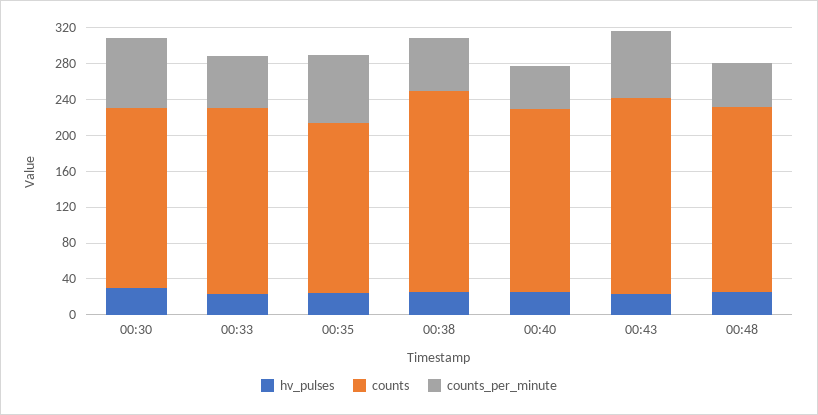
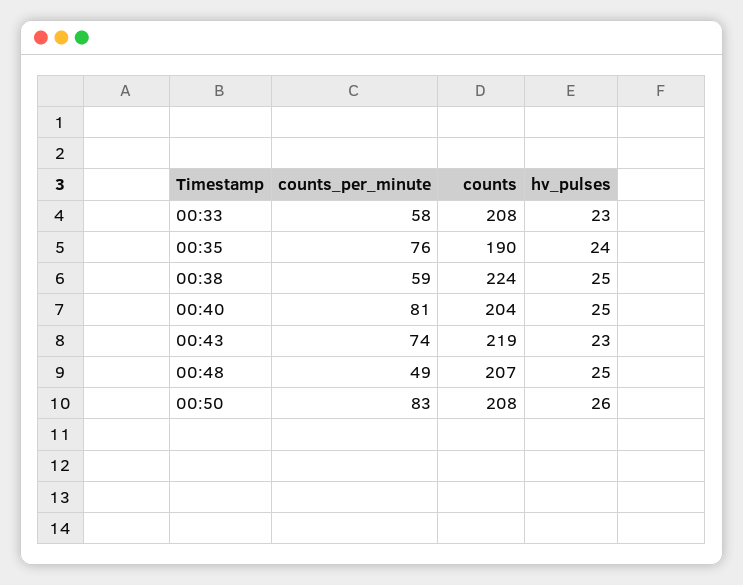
hv_pulses, 00:30: 30 -> none
counts, 00:30: 200 -> none
counts_per_minute, 00:30: 80 -> none
counts_per_minute, 00:40: 50 -> 81
counts_per_minute, 00:50: none -> 83
counts, 00:50: none -> 208
hv_pulses, 00:50: none -> 26

